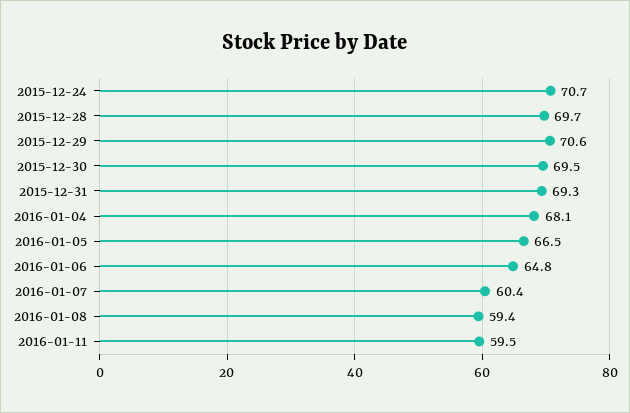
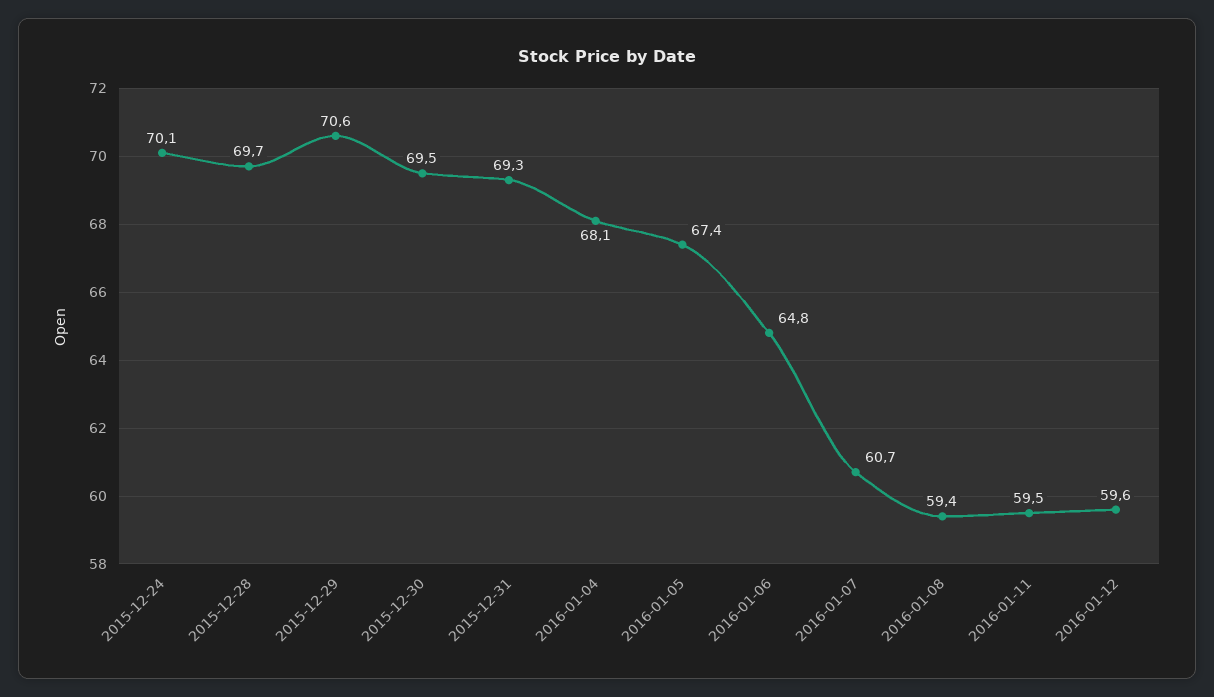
2015-12-24: 70.7 -> 70.1
2016-01-05: 66.5 -> 67.4
2016-01-07: 60.4 -> 60.7
2016-01-12: none -> 59.6

